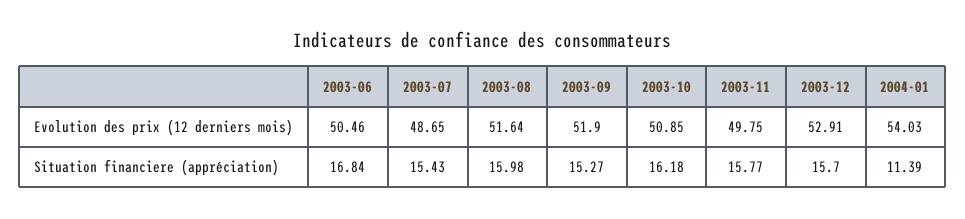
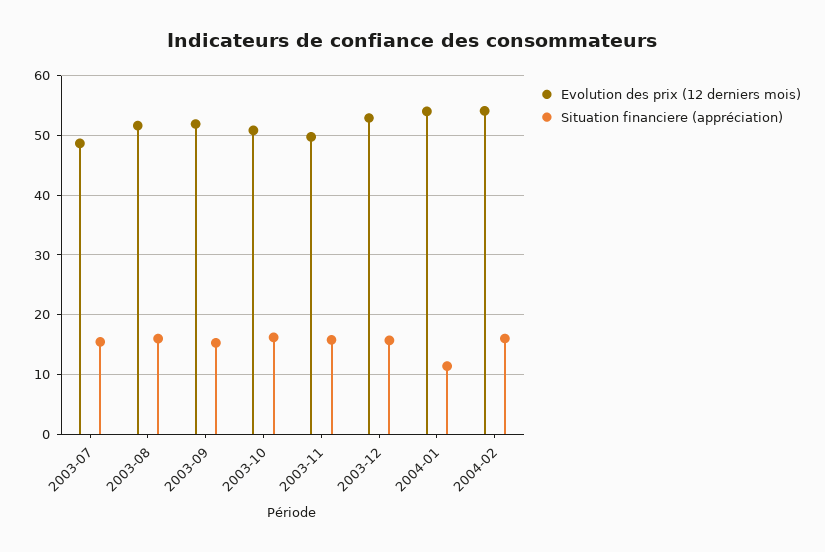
Evolution des prix (12 derniers mois), 2003-06: 50.46 -> none
Situation financiere (appréciation), 2003-06: 16.84 -> none
Evolution des prix (12 derniers mois), 2004-02: none -> 54
Situation financiere (appréciation), 2004-02: none -> 16

